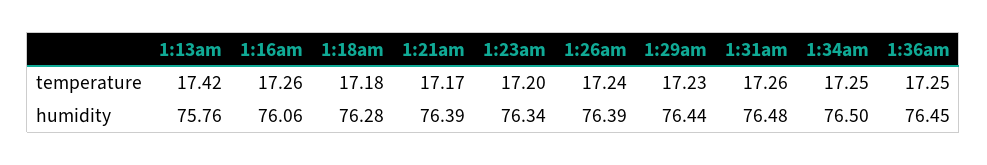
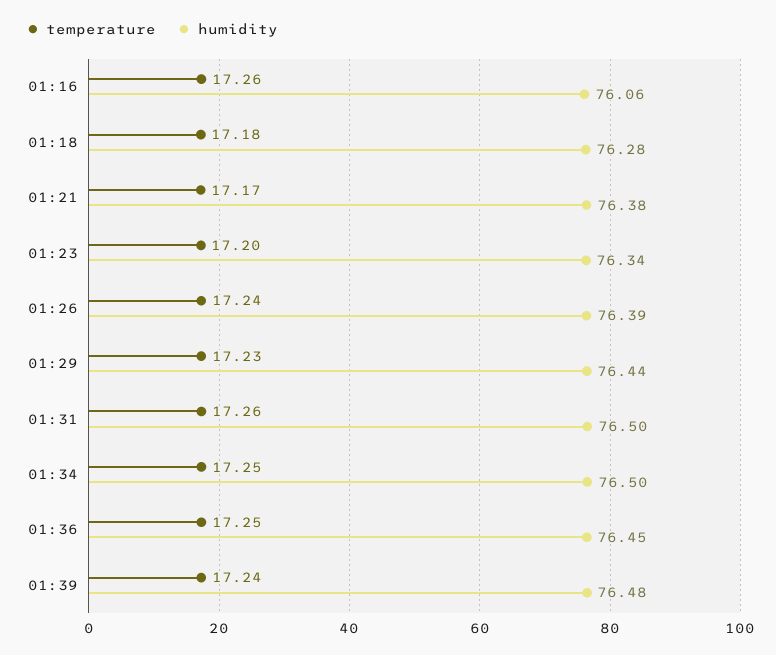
temperature, 1:13am: 17.42 -> none
humidity, 1:13am: 75.76 -> none
humidity, 1:21am: 76.39 -> 76.38
humidity, 1:31am: 76.48 -> 76.5
temperature, 01:39: none -> 17.24
humidity, 01:39: none -> 76.48

